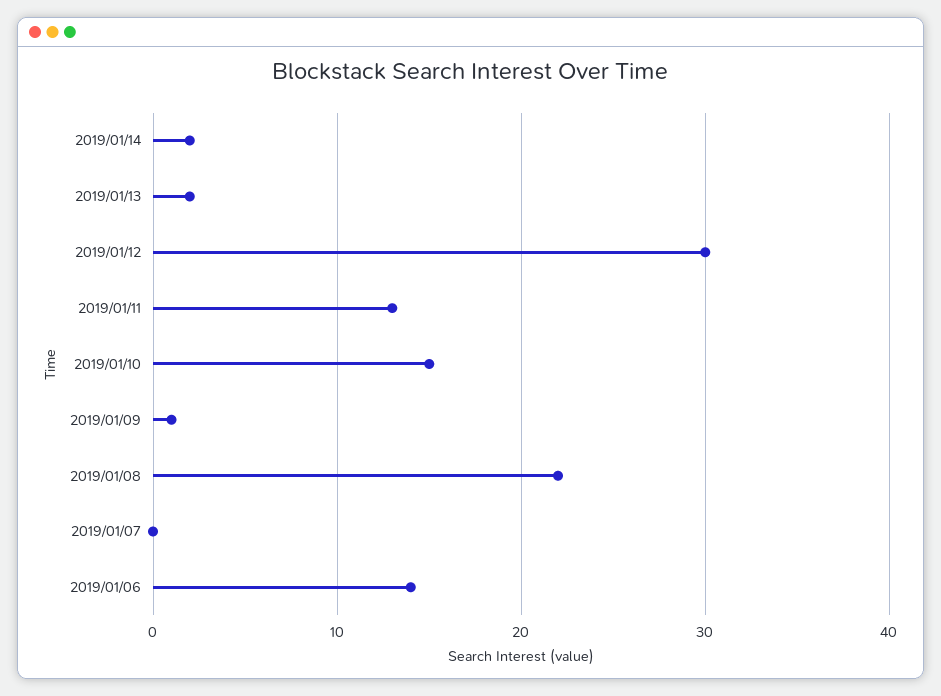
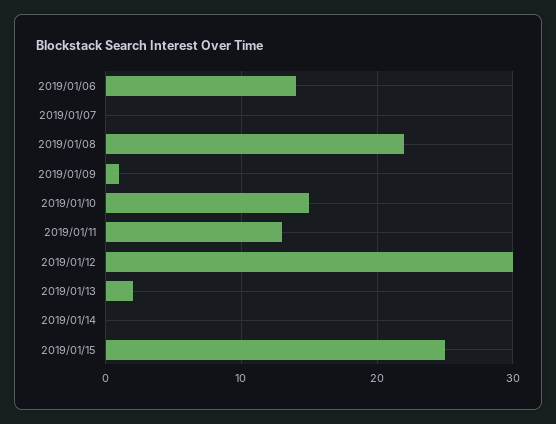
2019/01/14: 2 -> 0
2019/01/15: none -> 25

